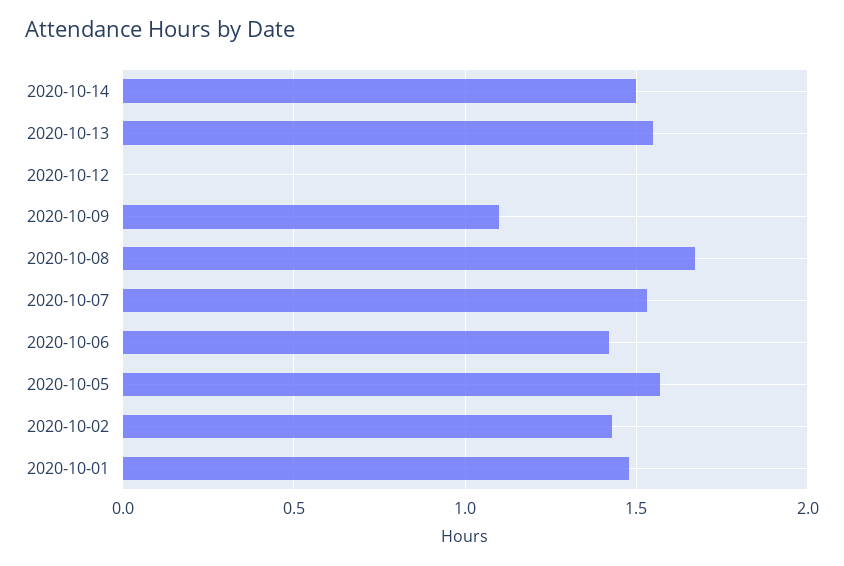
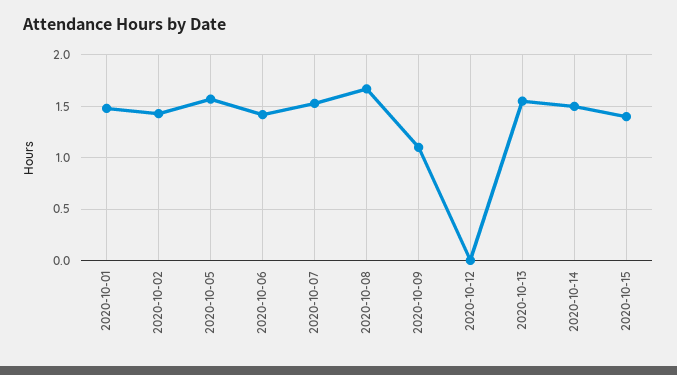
2020-10-15: none -> 1.4

